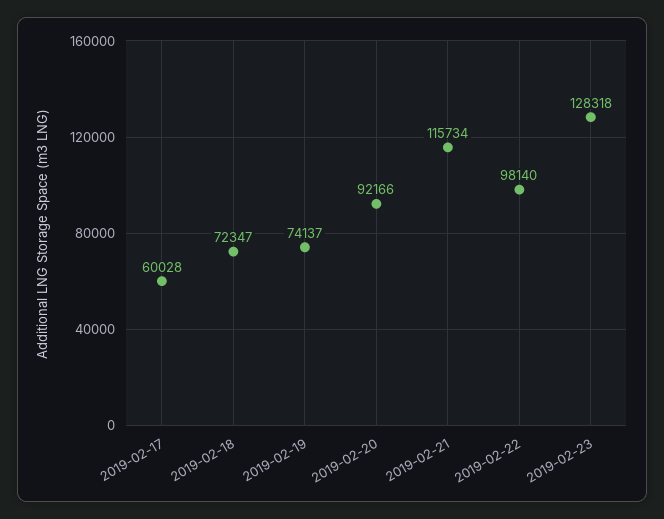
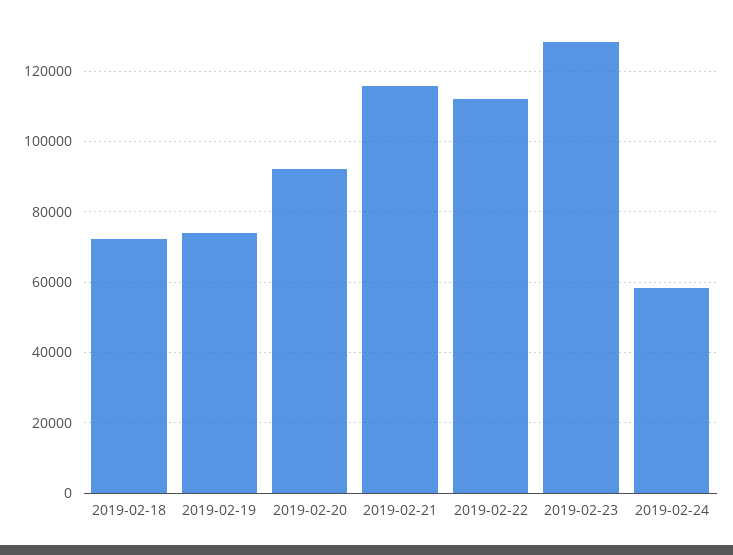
2019-02-17: 60028 -> none
2019-02-22: 98140 -> 112000
2019-02-24: none -> 58000

